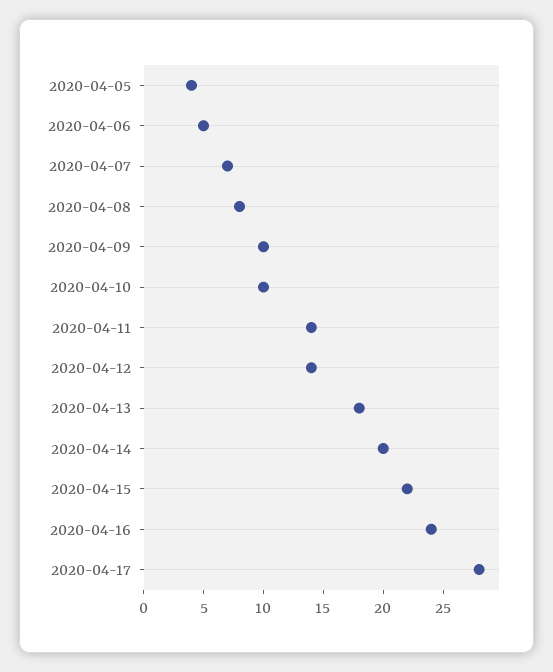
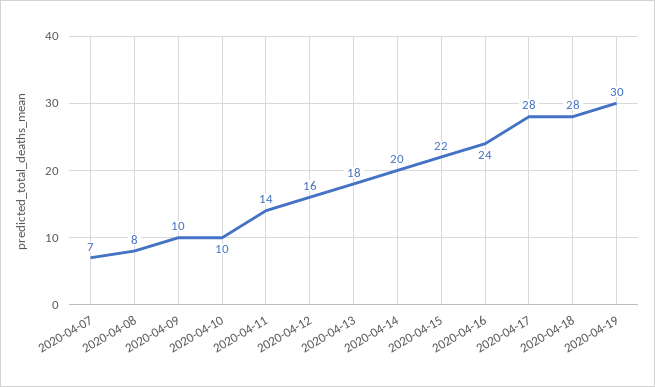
2020-04-05: 4 -> none
2020-04-06: 5 -> none
2020-04-12: 14 -> 16
2020-04-18: none -> 28
2020-04-19: none -> 30

